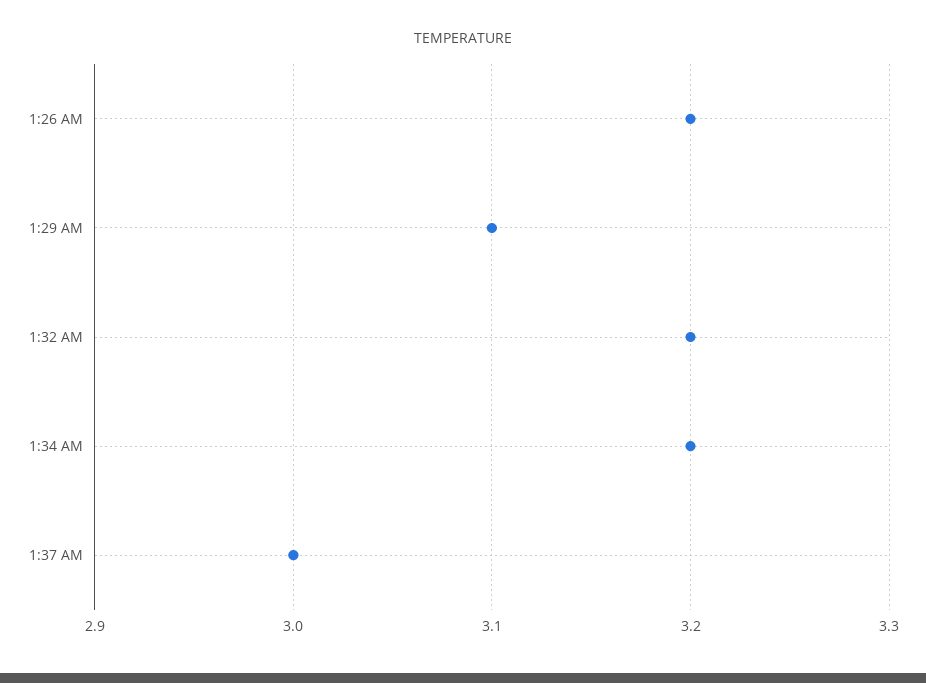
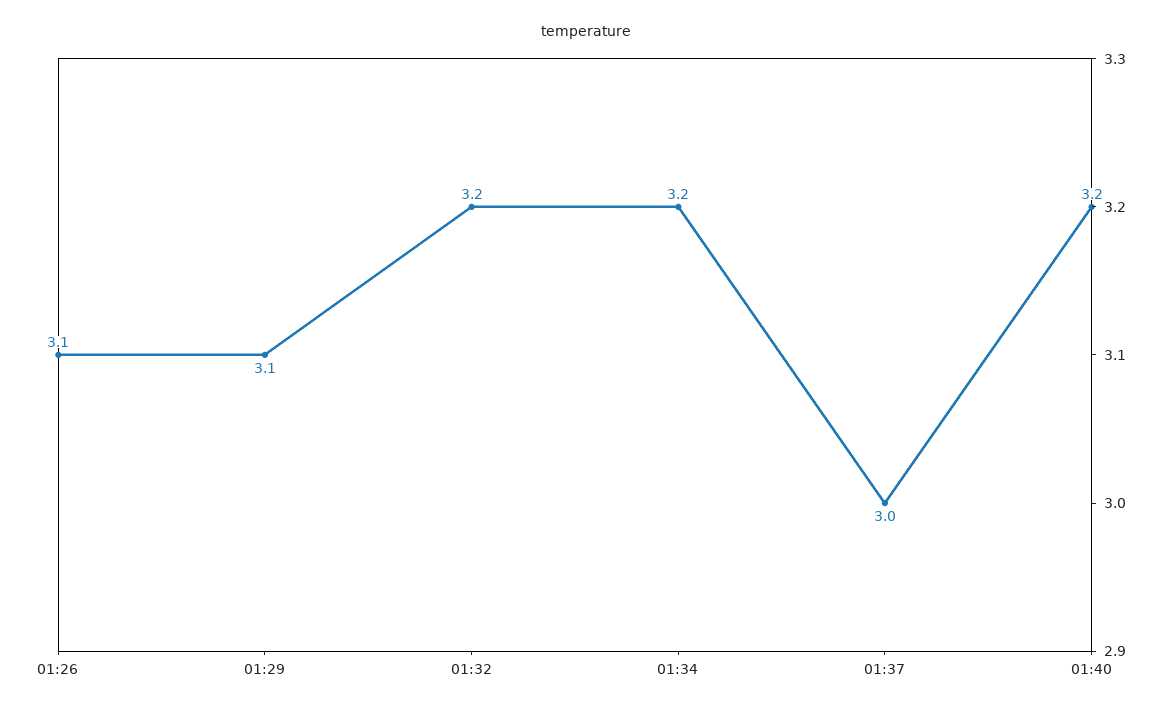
1:26 AM: 3.2 -> 3.1
01:40: none -> 3.2

